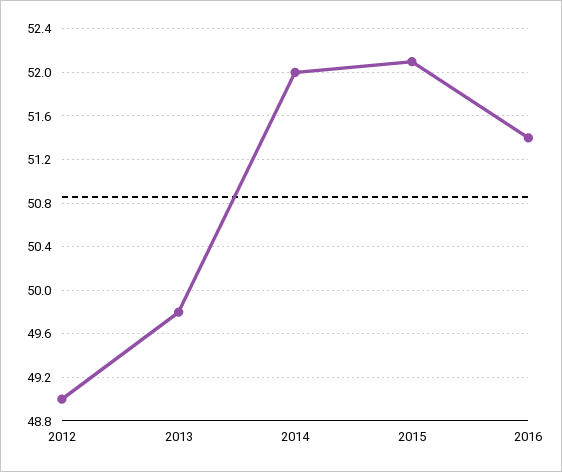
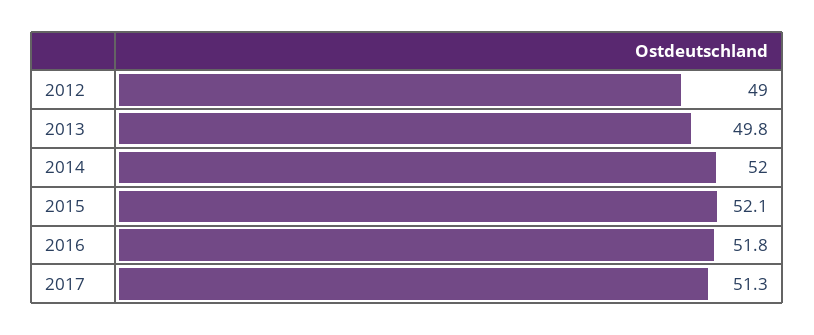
2016: 51.4 -> 51.8
2017: none -> 51.3

